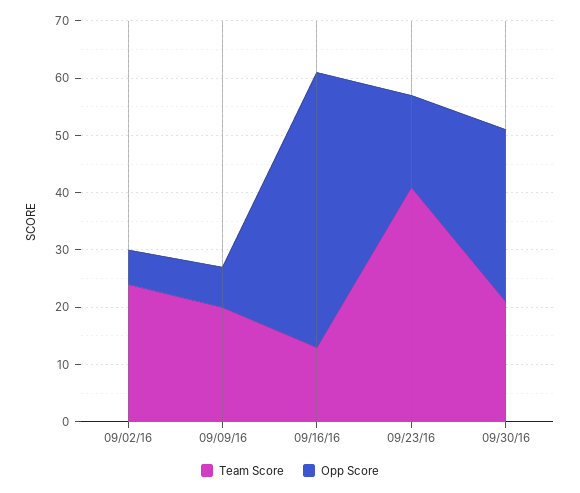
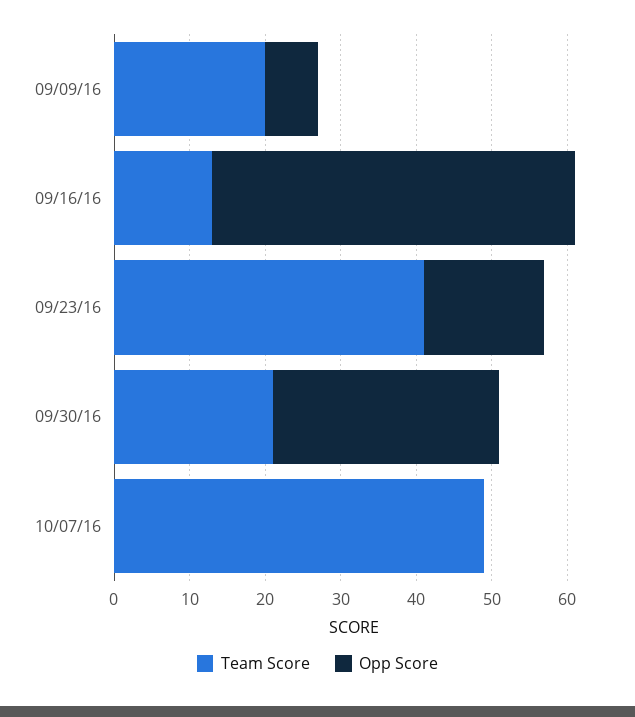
Team Score, 09/02/16: 25 -> none
Opp Score, 09/02/16: 5 -> none
Team Score, 10/07/16: none -> 50
Opp Score, 10/07/16: none -> 0

